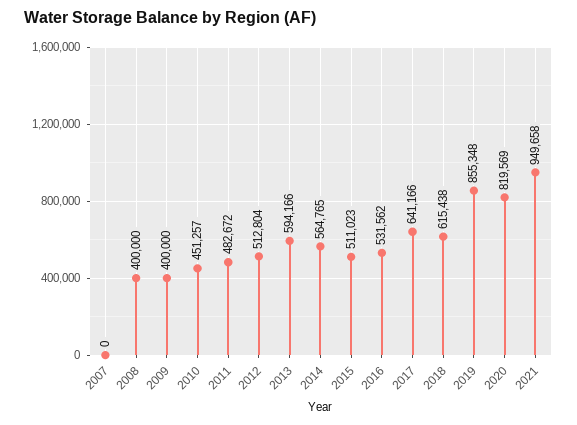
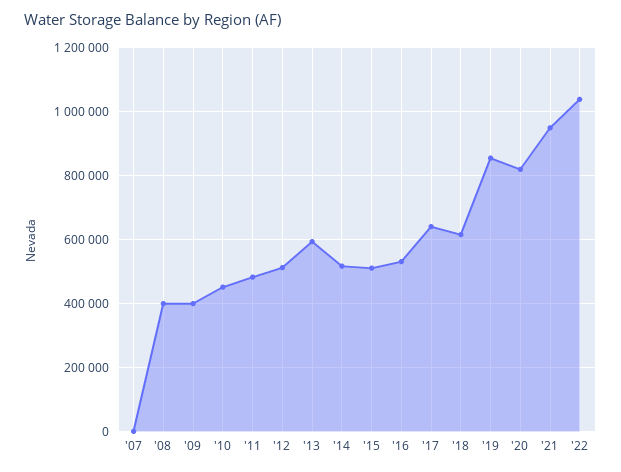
2014: 564765 -> 520000
'22: none -> 1040000

